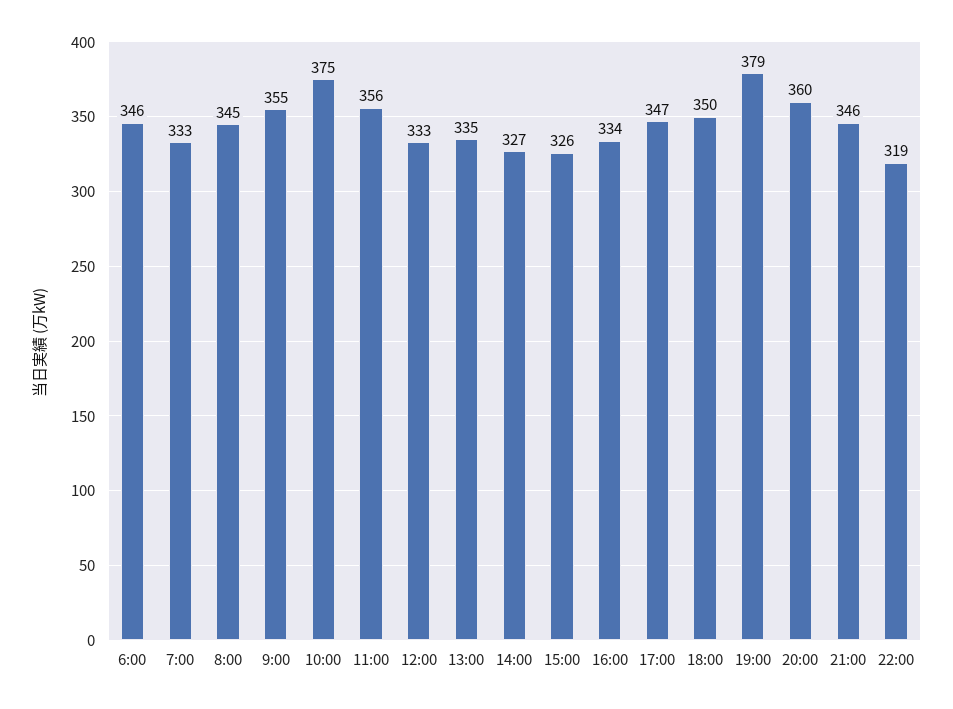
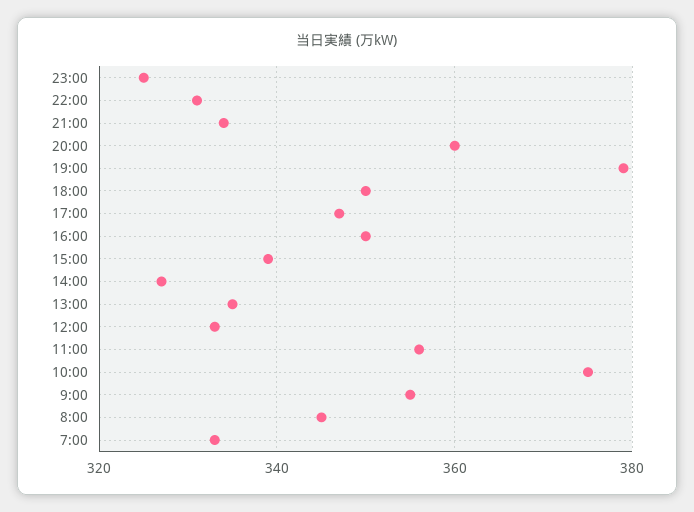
6:00: 346 -> none
15:00: 326 -> 340
16:00: 334 -> 350
21:00: 346 -> 335
22:00: 319 -> 330
23:00: none -> 325

